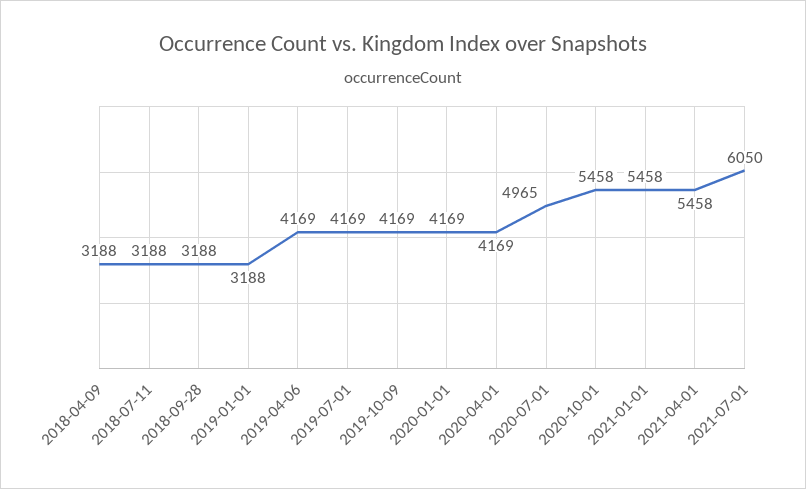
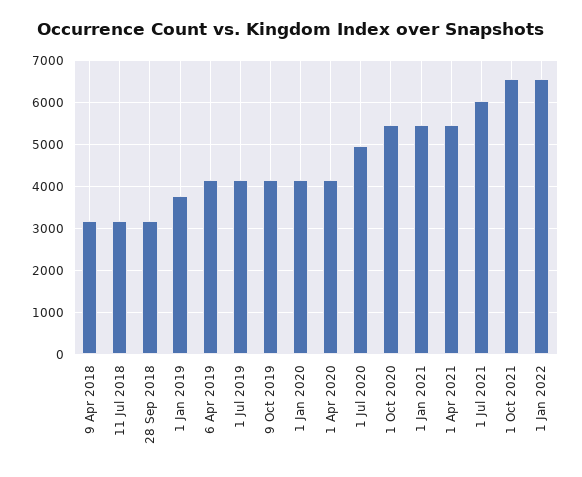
2019-01-01: 3188 -> 3800
1 Oct 2021: none -> 6600
1 Jan 2022: none -> 6600

